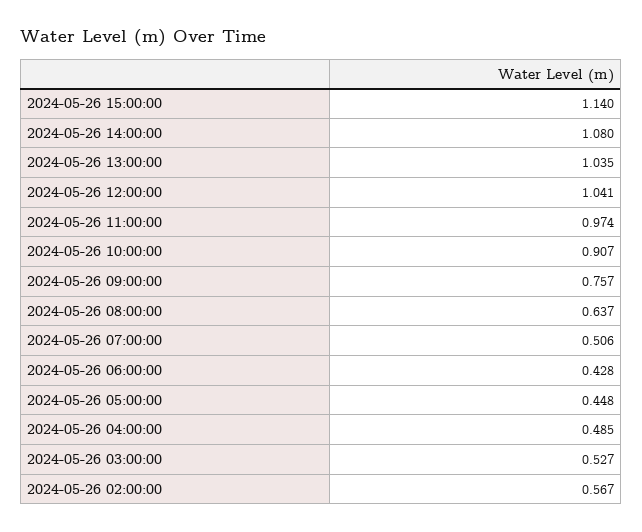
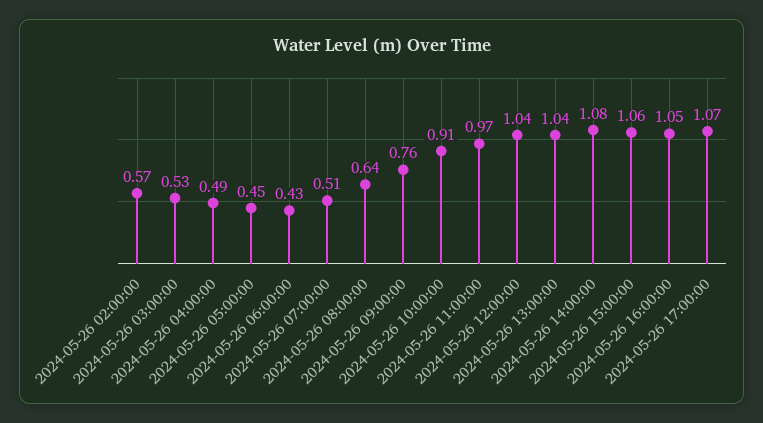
2024-05-26 15:00:00: 1.14 -> 1.06
2024-05-26 16:00:00: none -> 1.05
2024-05-26 17:00:00: none -> 1.07

